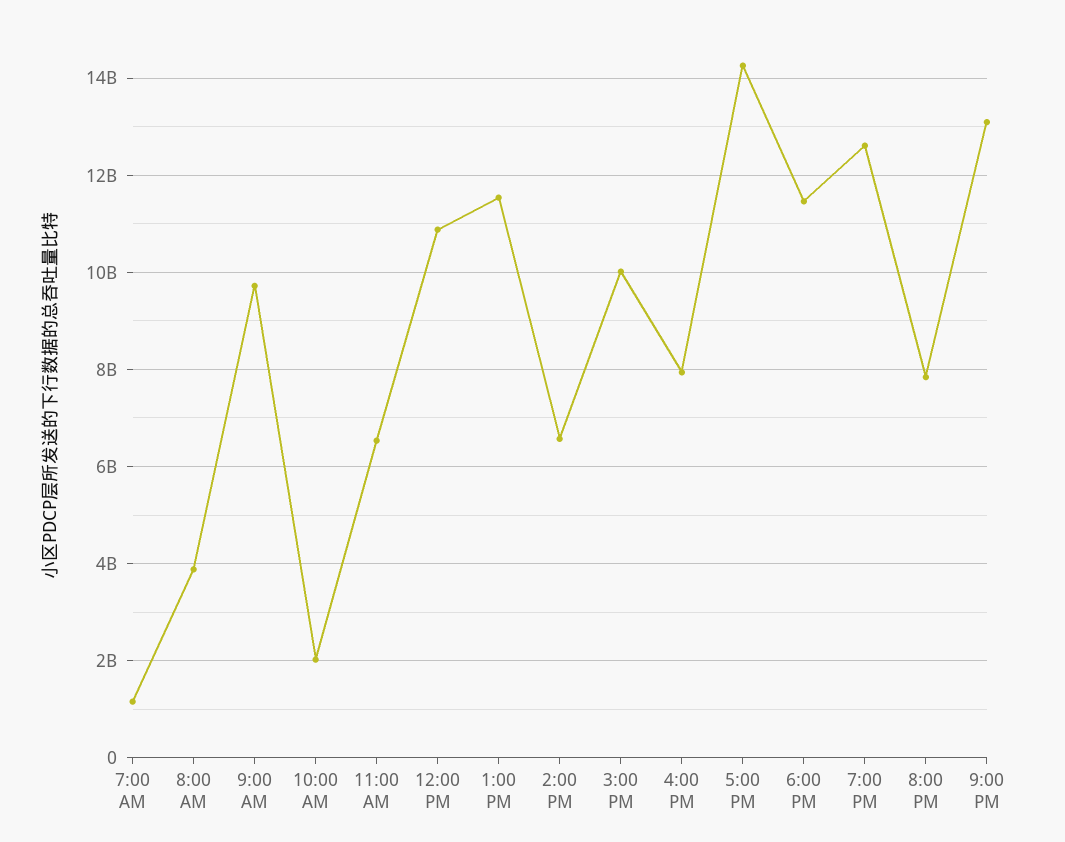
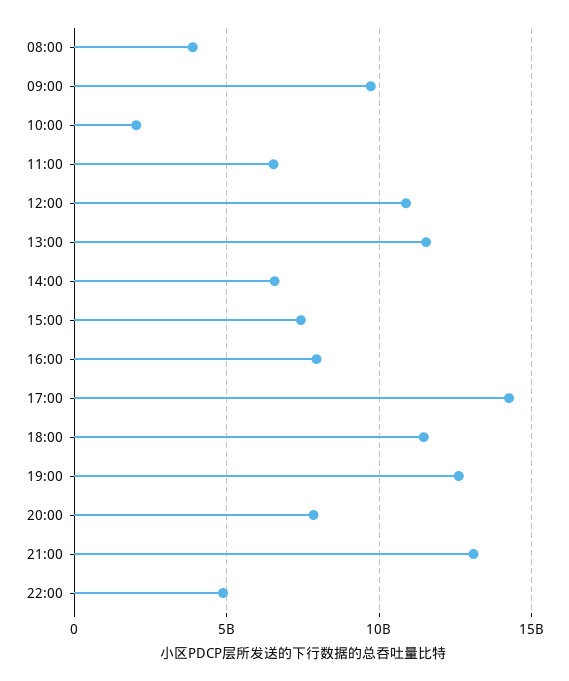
7:00 AM: 1200000000 -> none
3:00 PM: 10000000000 -> 7500000000
22:00: none -> 5000000000

